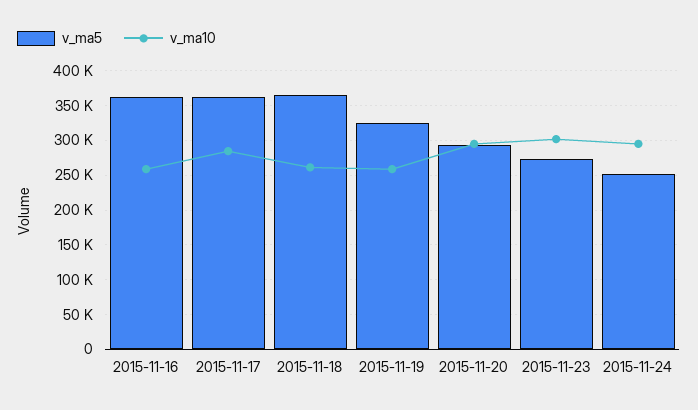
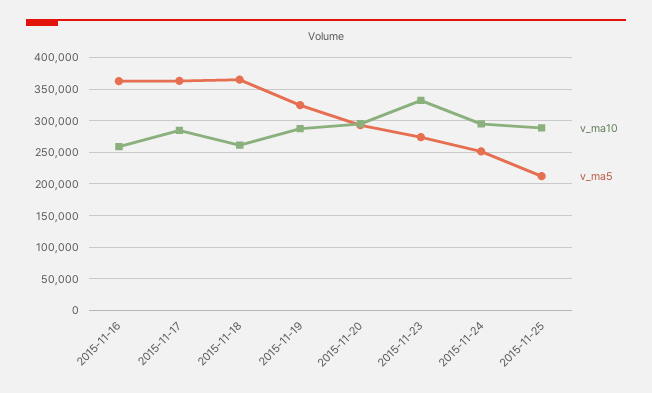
v_ma10, 2015-11-19: 260000 -> 290000
v_ma10, 2015-11-23: 300000 -> 330000
v_ma10, 2015-11-25: none -> 290000
v_ma5, 2015-11-25: none -> 210000

